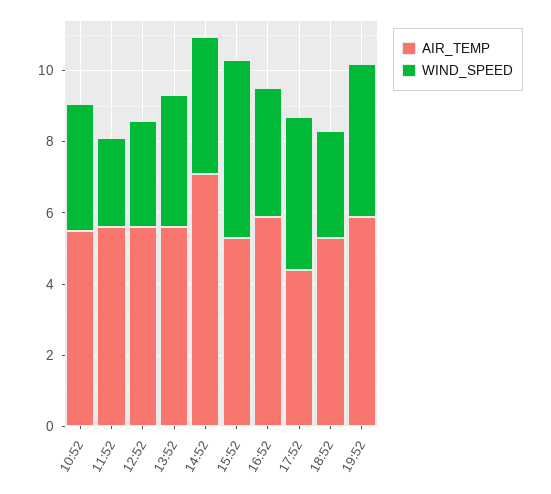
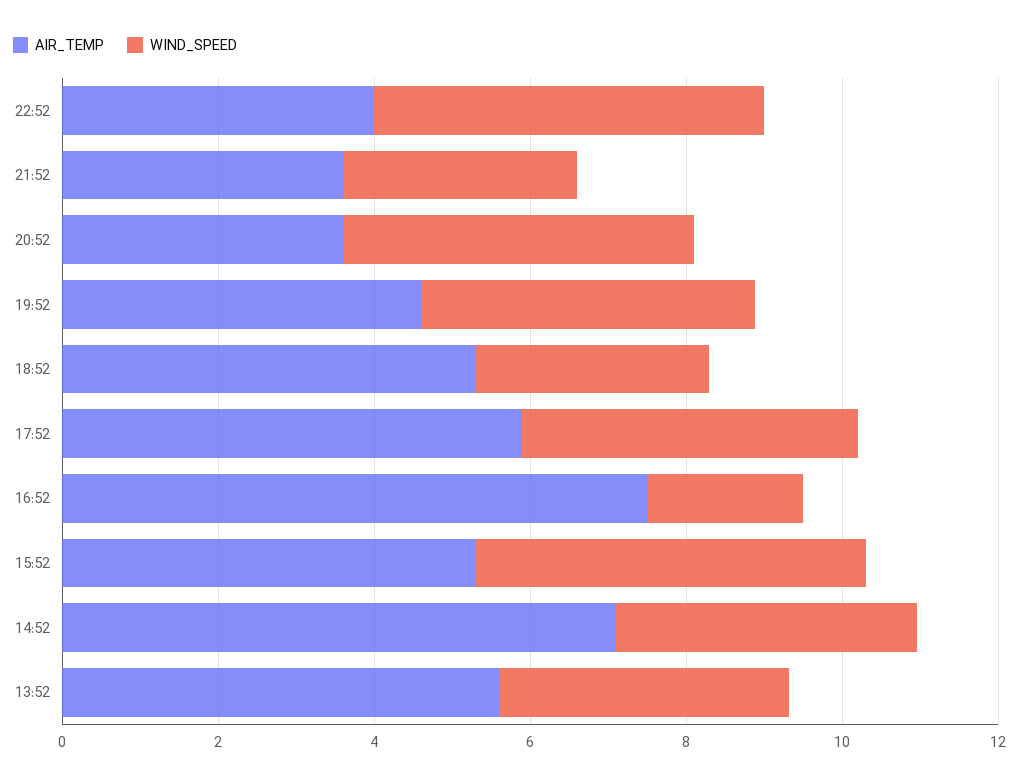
AIR_TEMP, 10:52: 5.5 -> none
WIND_SPEED, 10:52: 3.5 -> none
AIR_TEMP, 11:52: 5.5 -> none
WIND_SPEED, 11:52: 2.5 -> none
AIR_TEMP, 12:52: 5.5 -> none
WIND_SPEED, 12:52: 3 -> none
AIR_TEMP, 16:52: 6 -> 7.5
WIND_SPEED, 16:52: 3.5 -> 2
AIR_TEMP, 17:52: 4.5 -> 6
AIR_TEMP, 19:52: 6 -> 4.5
AIR_TEMP, 22:52: none -> 4
WIND_SPEED, 22:52: none -> 5
AIR_TEMP, 21:52: none -> 3.5
WIND_SPEED, 21:52: none -> 3
AIR_TEMP, 20:52: none -> 3.5
WIND_SPEED, 20:52: none -> 4.5

